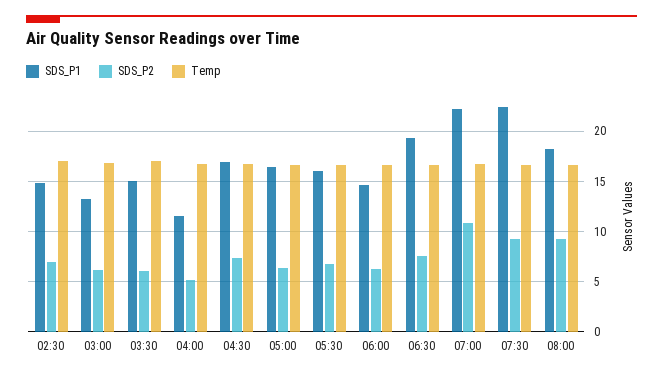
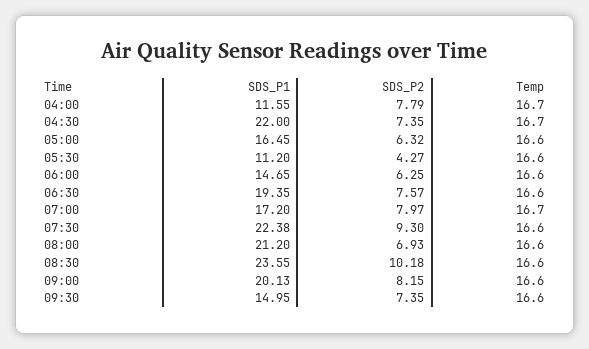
SDS_P1, 02:30: 15 -> none
SDS_P2, 02:30: 7 -> none
Temp, 02:30: 17 -> none
SDS_P1, 03:00: 13 -> none
SDS_P2, 03:00: 6 -> none
Temp, 03:00: 17 -> none
SDS_P1, 03:30: 15 -> none
SDS_P2, 03:30: 6 -> none
Temp, 03:30: 17 -> none
SDS_P2, 04:00: 5 -> 7.79
SDS_P1, 04:30: 17 -> 22
SDS_P1, 05:30: 16 -> 11.2
SDS_P2, 05:30: 7 -> 4.27
SDS_P1, 07:00: 22 -> 17.2
SDS_P2, 07:00: 11 -> 7.97
SDS_P1, 08:00: 18 -> 21.2
SDS_P2, 08:00: 9 -> 6.93
SDS_P1, 08:30: none -> 23.55
SDS_P2, 08:30: none -> 10.18
Temp, 08:30: none -> 16.6
SDS_P1, 09:00: none -> 20.13
SDS_P2, 09:00: none -> 8.15
Temp, 09:00: none -> 16.6
SDS_P1, 09:30: none -> 14.95
SDS_P2, 09:30: none -> 7.35
Temp, 09:30: none -> 16.6

